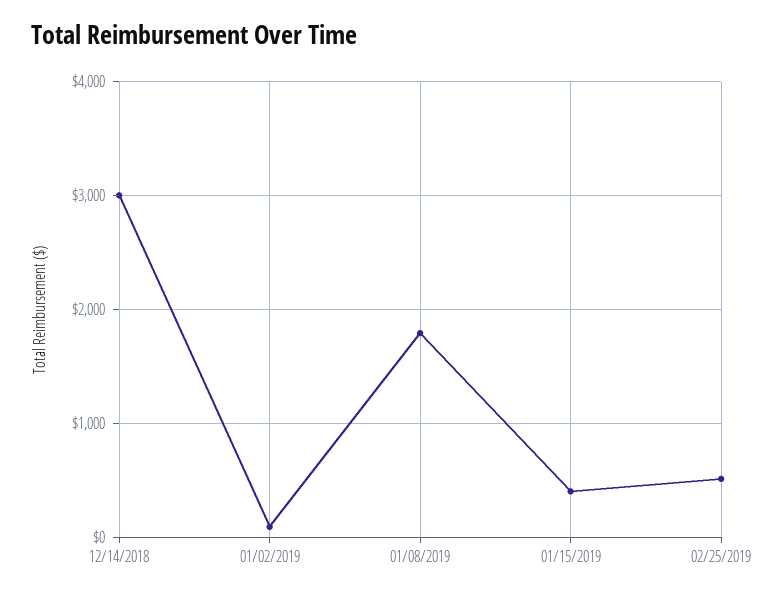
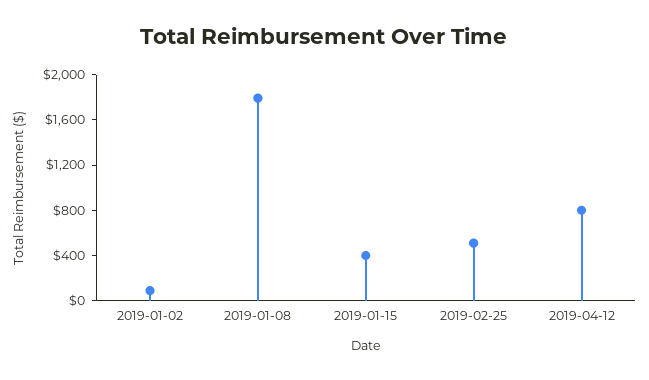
12/14/2018: 3000 -> none
2019-04-12: none -> 800

